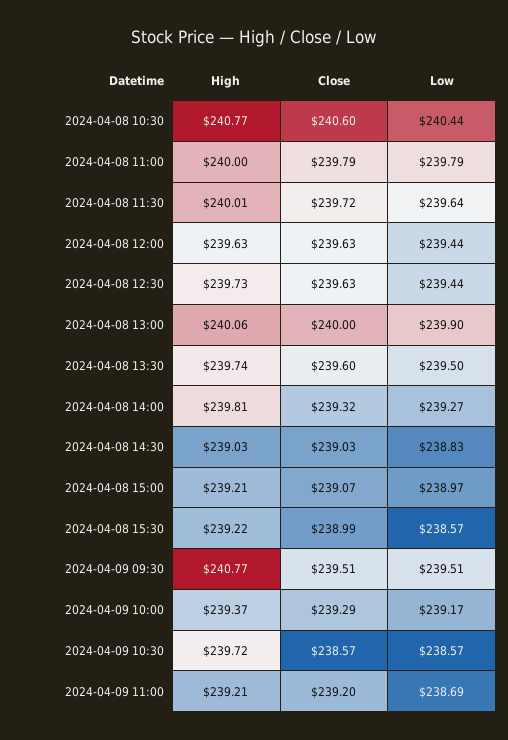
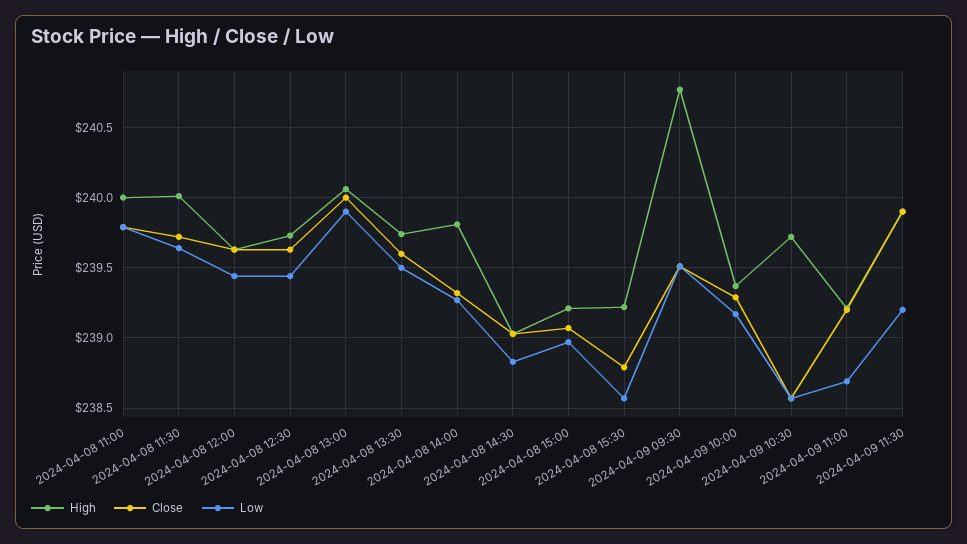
High, 2024-04-08 10:30: 240.77 -> none
Close, 2024-04-08 10:30: 240.6 -> none
Low, 2024-04-08 10:30: 240.44 -> none
Close, 2024-04-08 15:30: 238.99 -> 238.8
High, 2024-04-09 11:30: none -> 239.9
Close, 2024-04-09 11:30: none -> 239.9
Low, 2024-04-09 11:30: none -> 239.2

